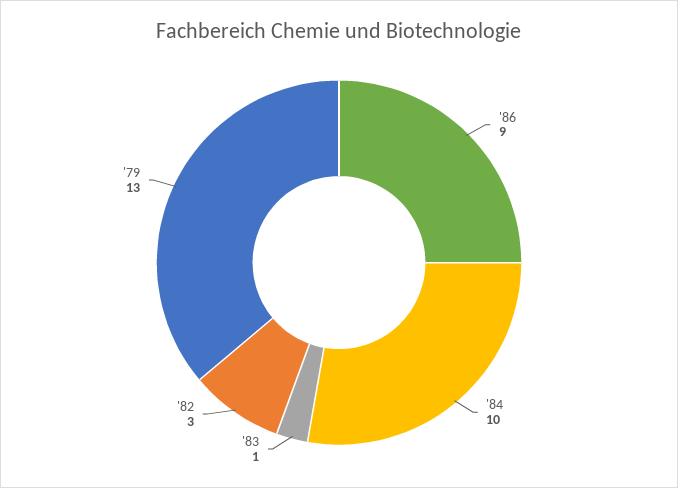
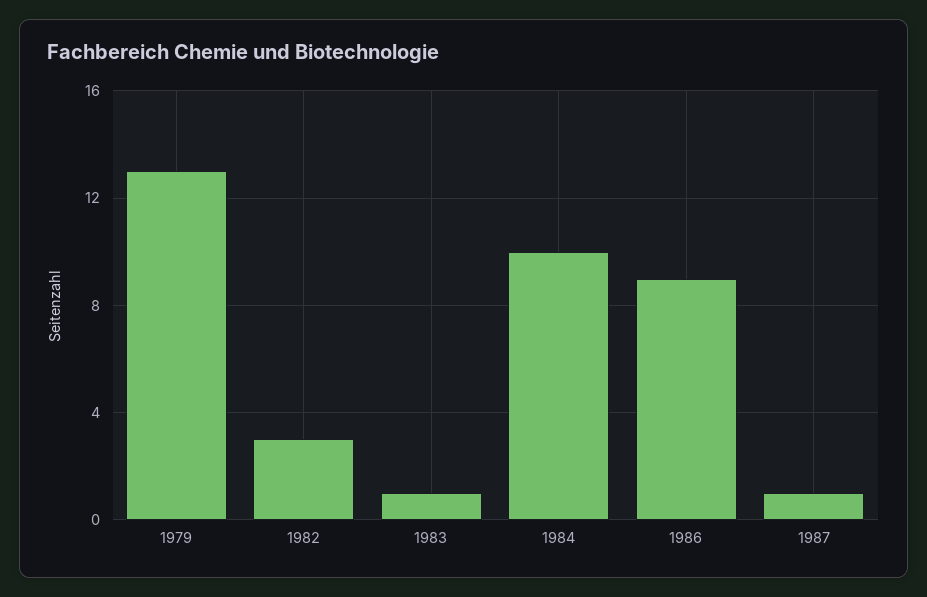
1987: none -> 1

